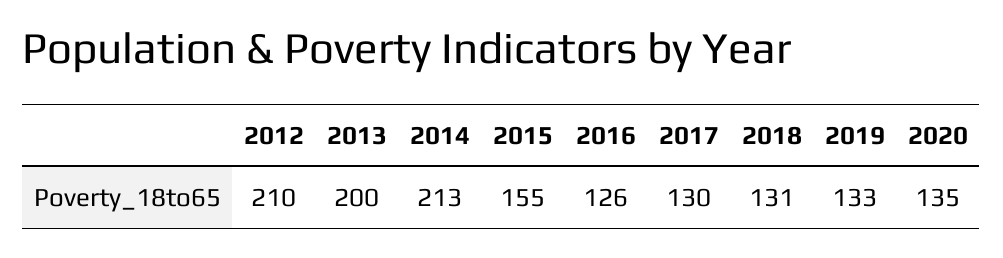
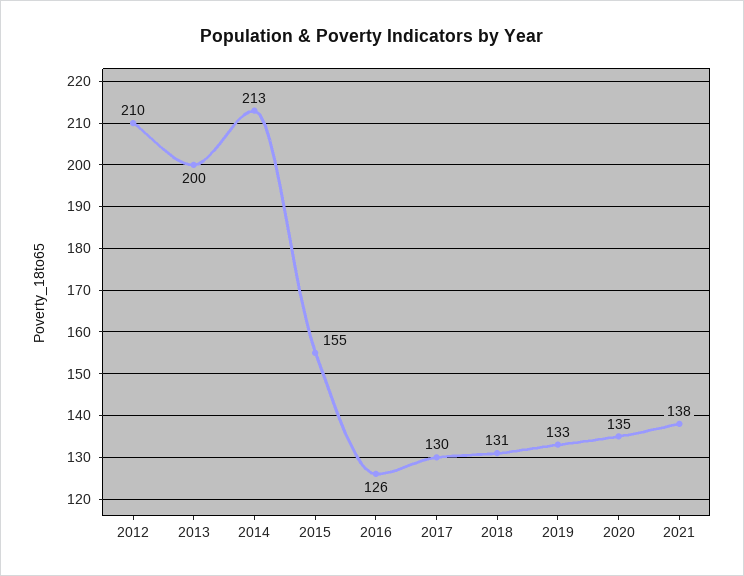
2021: none -> 138

